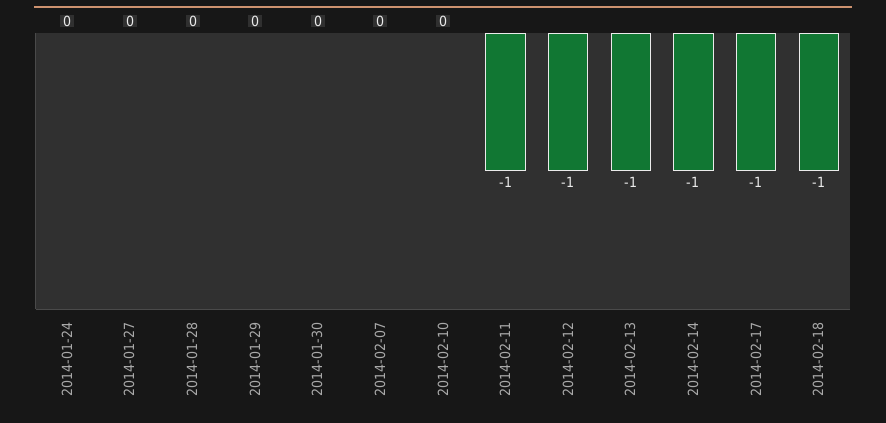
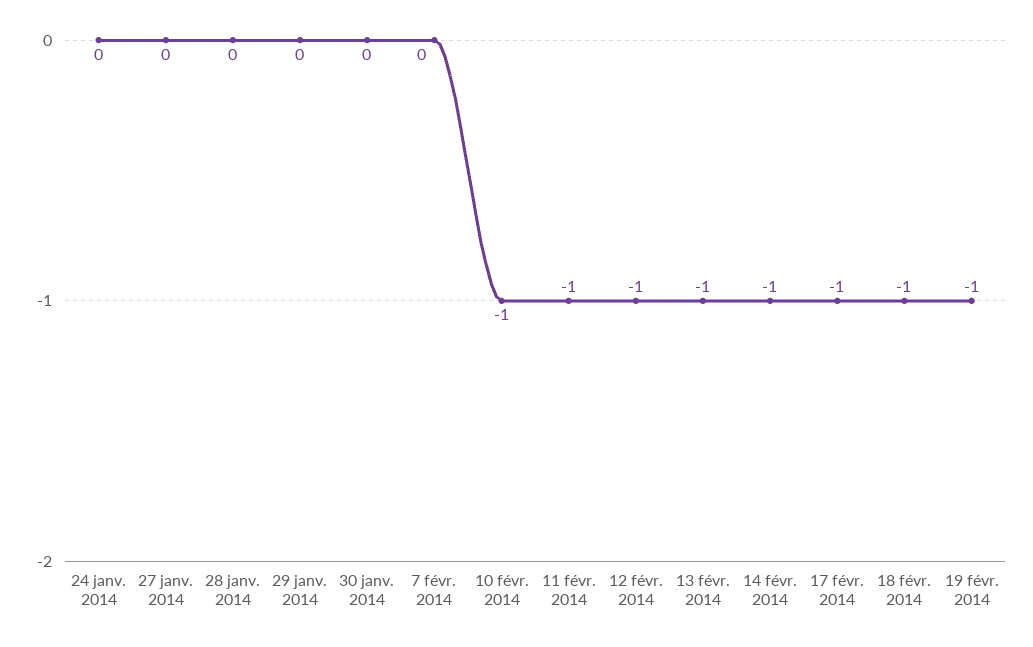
2014-02-10: 0 -> -1
19 févr. 2014: none -> -1

